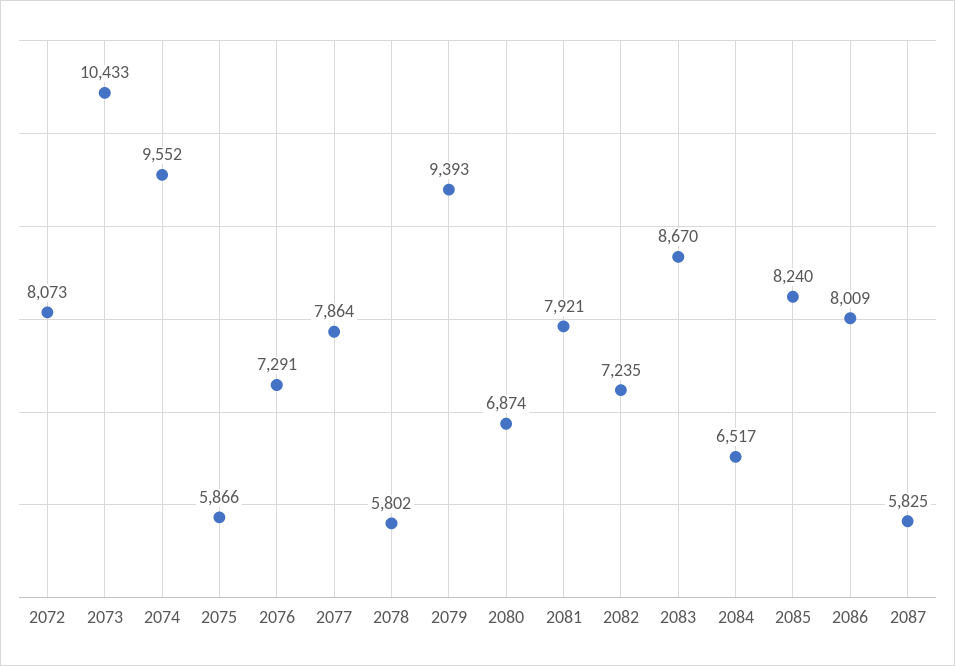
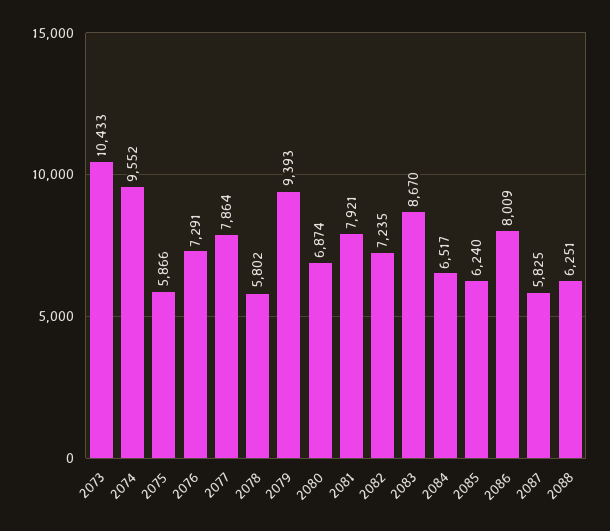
2072: 8073 -> none
2085: 8240 -> 6240
2088: none -> 6251

